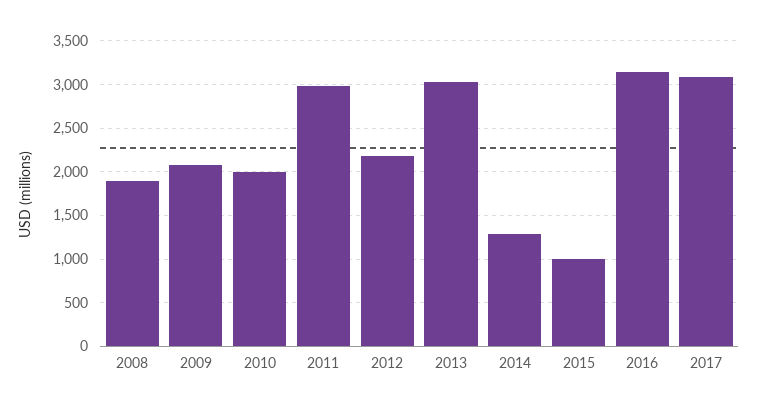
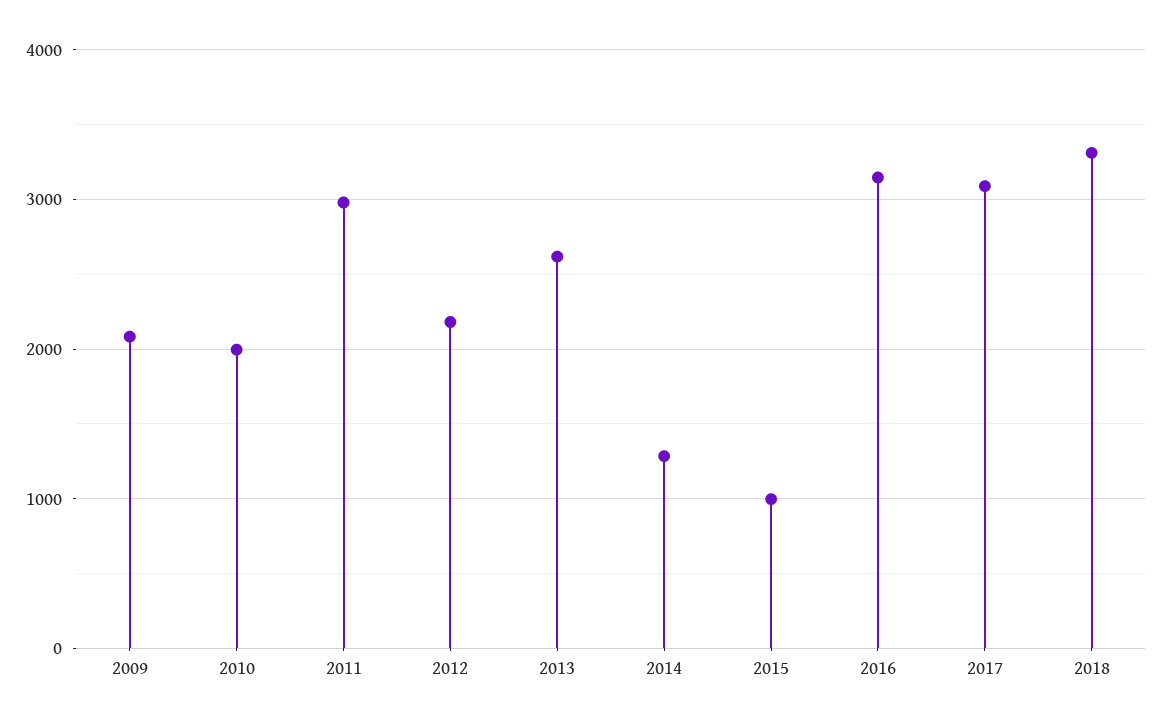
2008: 1900 -> none
2013: 3000 -> 2600
2018: none -> 3300

